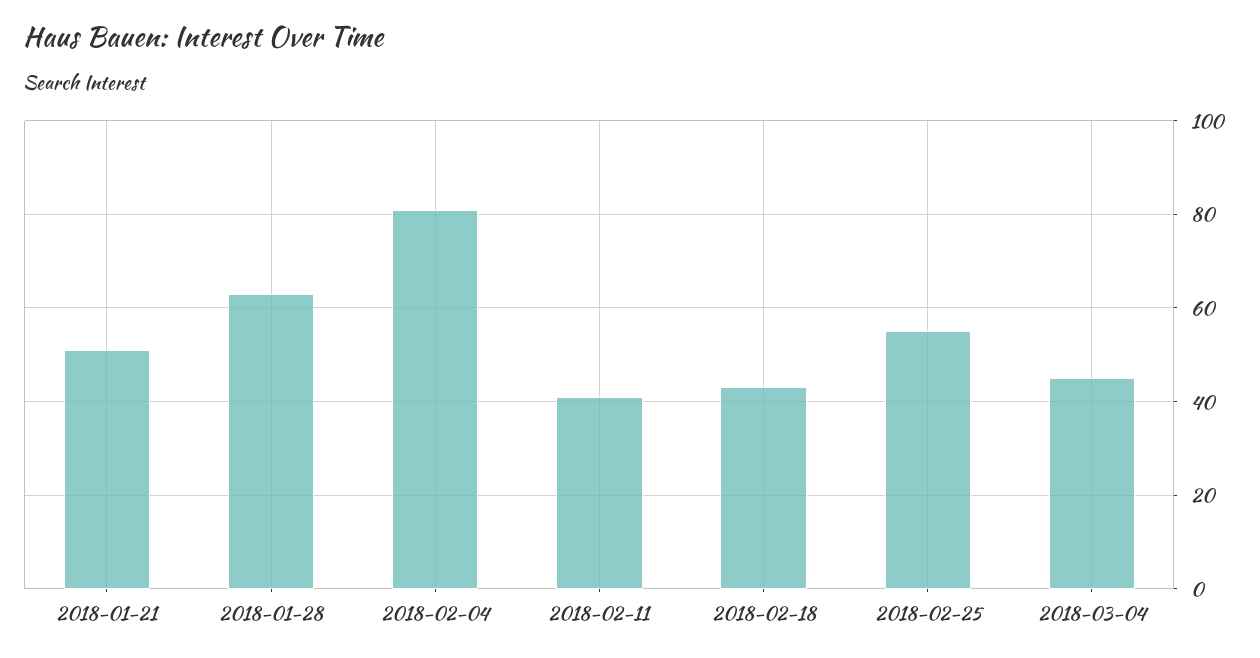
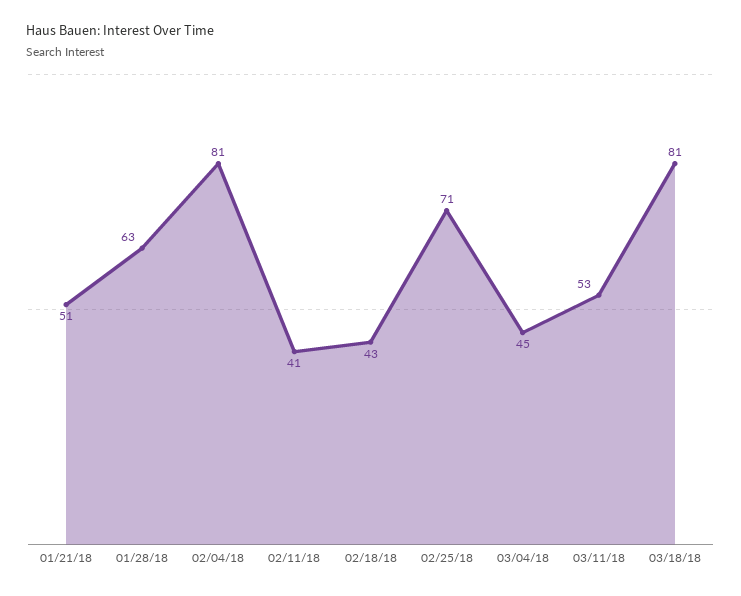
2018-02-25: 55 -> 71
03/11/18: none -> 53
03/18/18: none -> 81

